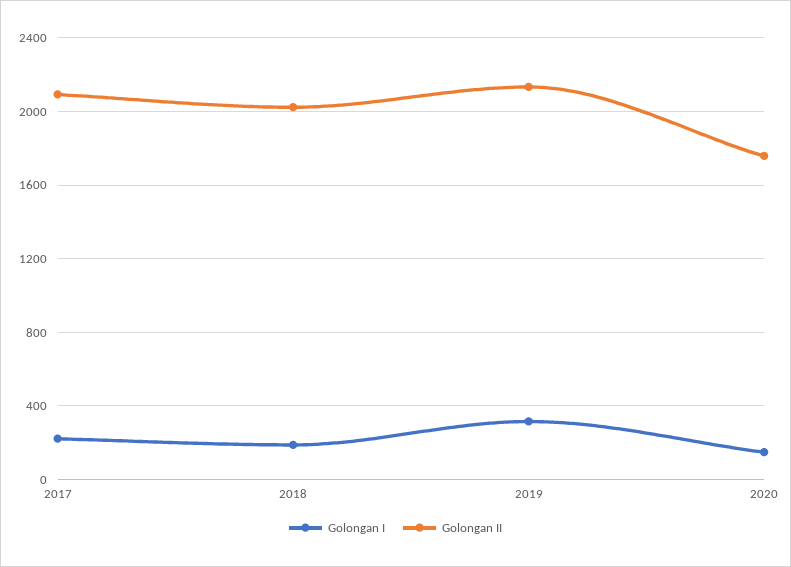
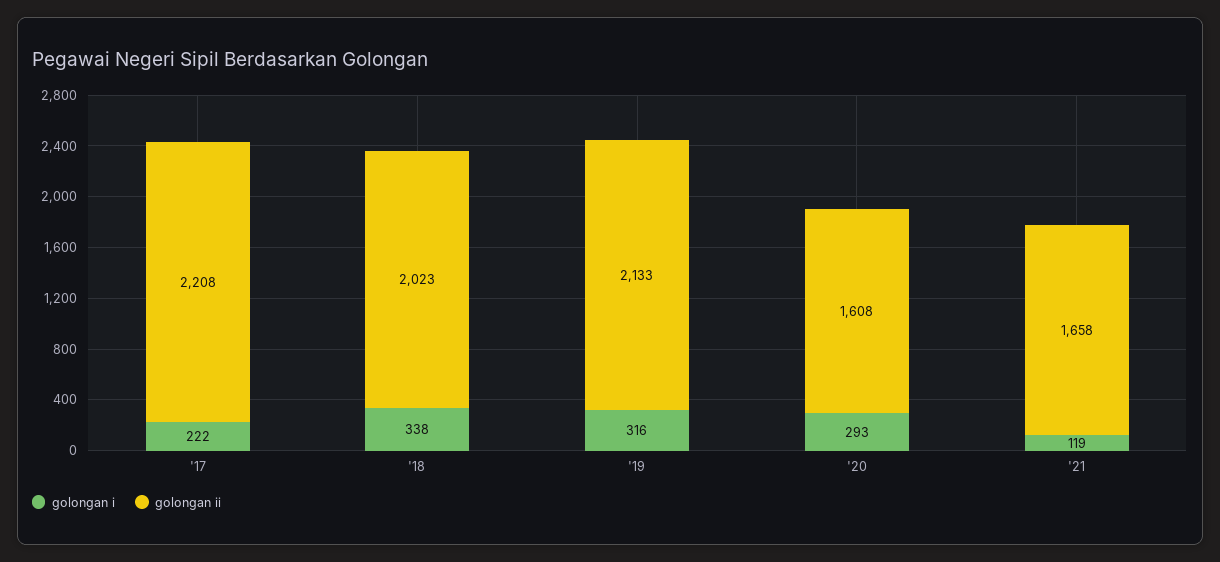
Golongan II, 2017: 2100 -> 2208
Golongan I, 2018: 200 -> 338
Golongan I, 2020: 150 -> 293
Golongan II, 2020: 1750 -> 1608
Golongan I, '21: none -> 119
Golongan II, '21: none -> 1658

